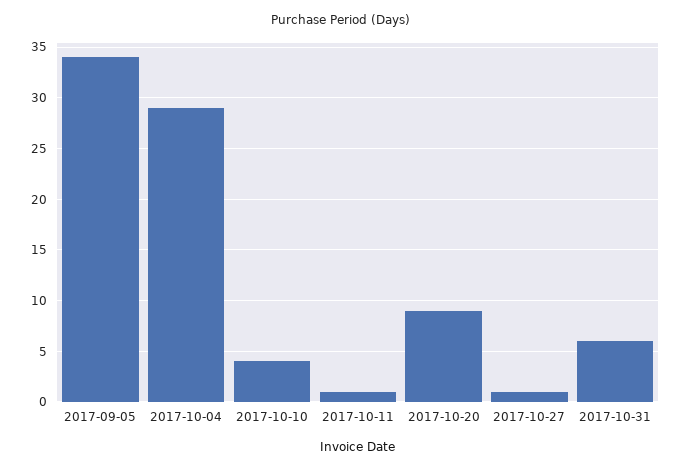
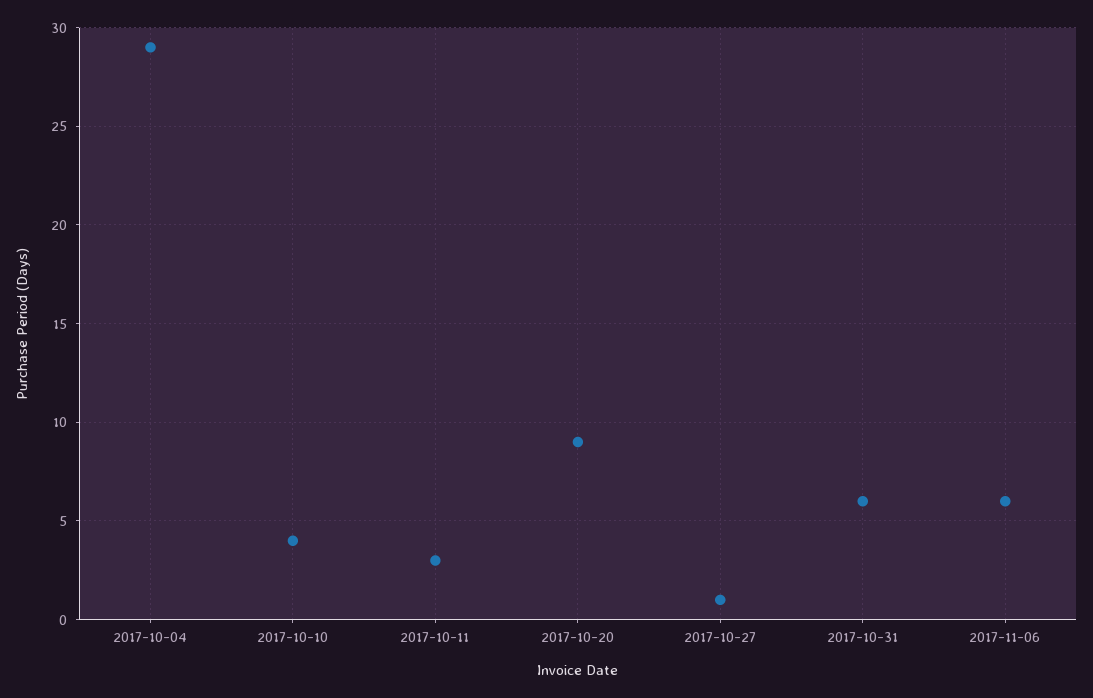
2017-09-05: 34 -> none
2017-10-11: 1 -> 3
2017-11-06: none -> 6

